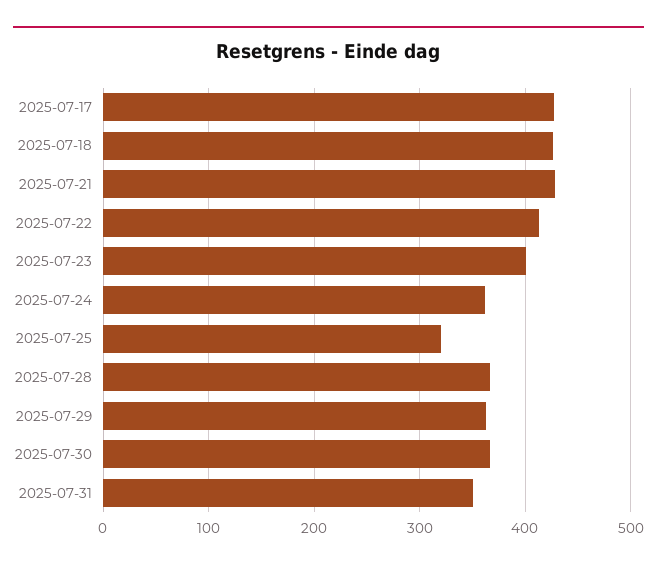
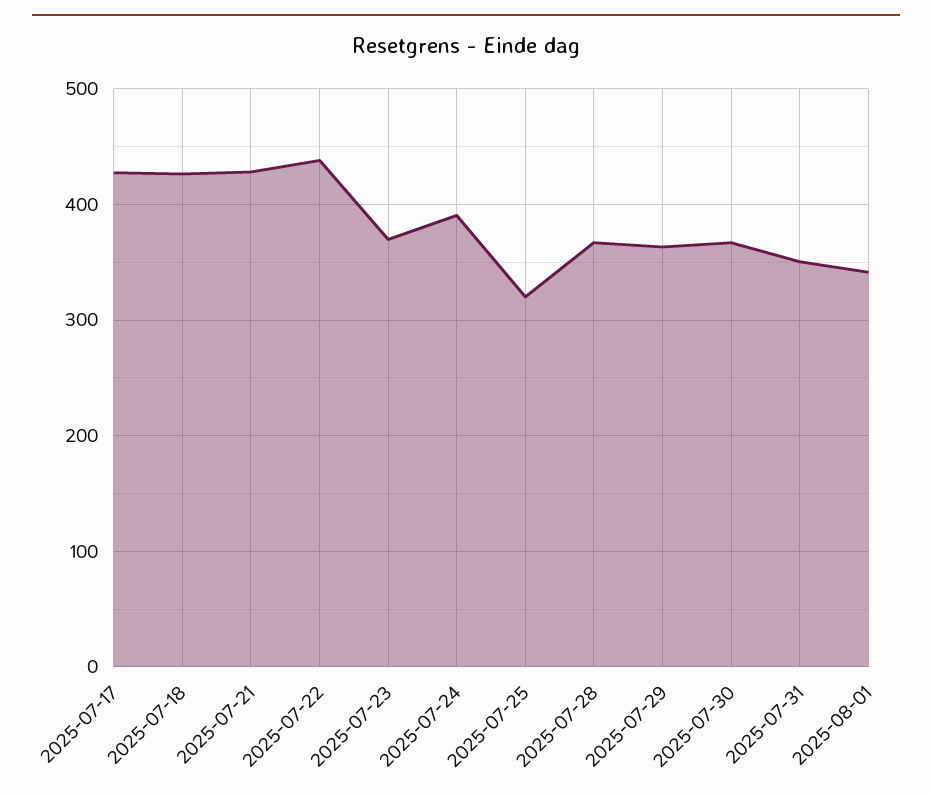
2025-07-22: 410 -> 440
2025-07-23: 400 -> 370
2025-07-24: 360 -> 390
2025-08-01: none -> 340

